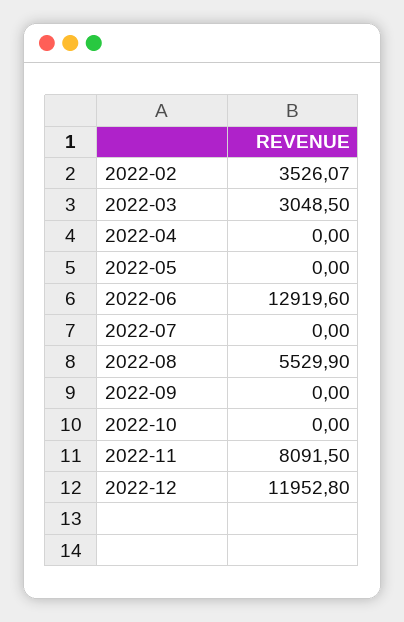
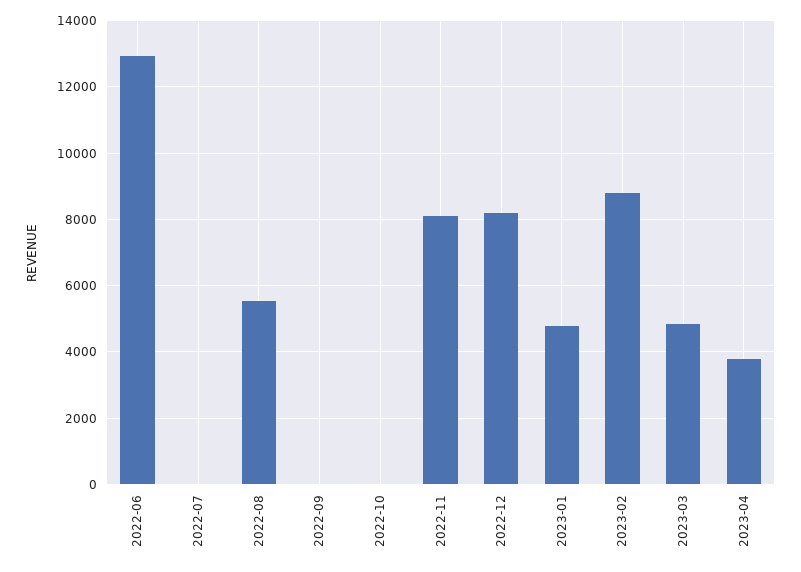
2022-02: 3526.07 -> none
2022-03: 3048.5 -> none
2022-04: 0 -> none
2022-05: 0 -> none
2022-12: 11952.8 -> 8200
2023-01: none -> 4800
2023-02: none -> 8800
2023-03: none -> 4800
2023-04: none -> 3800

